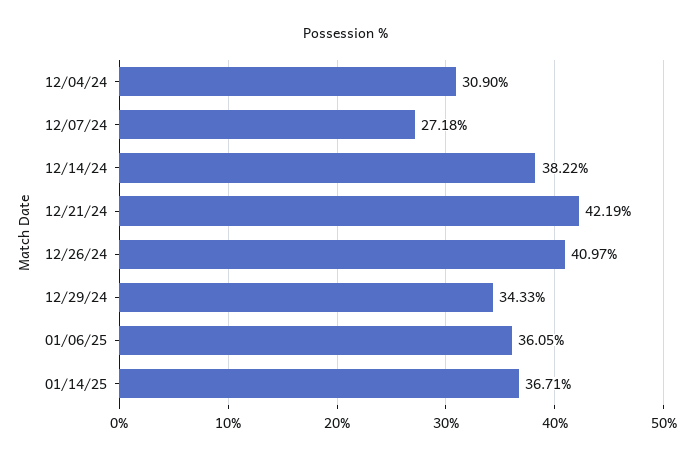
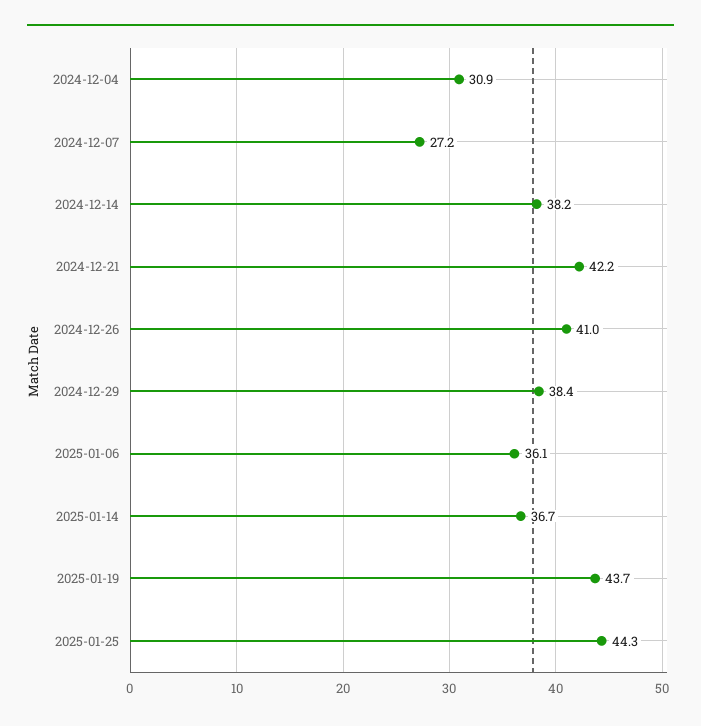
12/29/24: 34.33 -> 38.4
2025-01-19: none -> 43.7
2025-01-25: none -> 44.3

